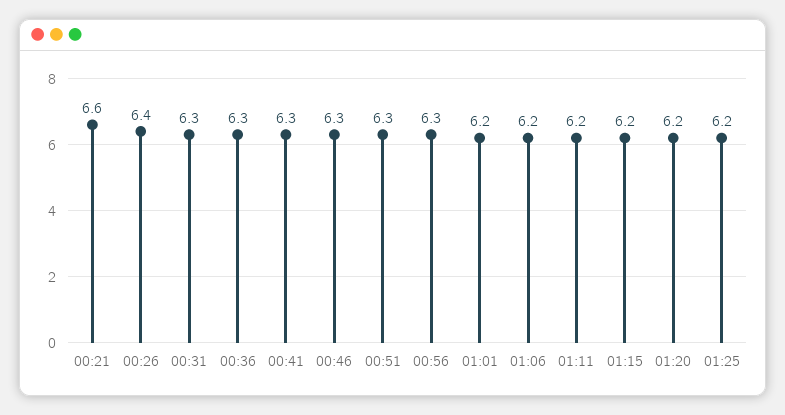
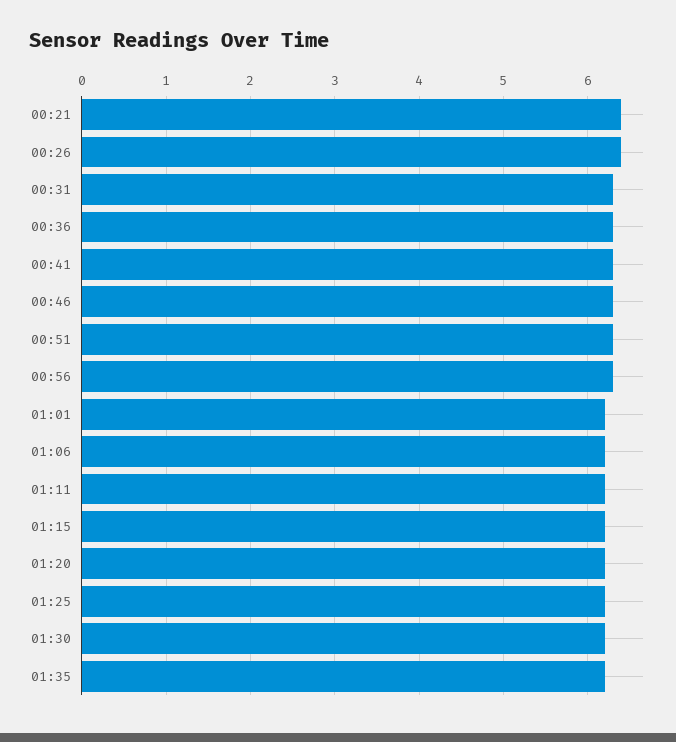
00:21: 6.6 -> 6.4
01:30: none -> 6.2
01:35: none -> 6.2

